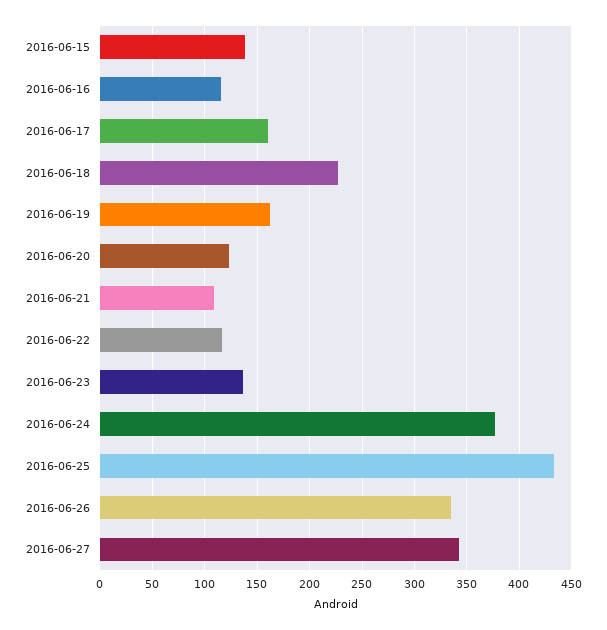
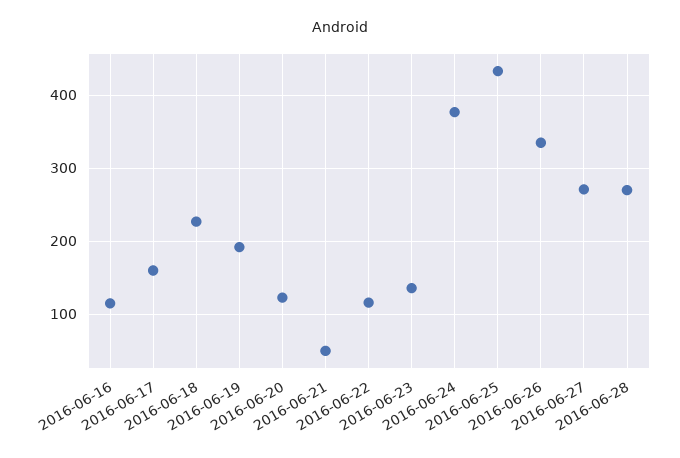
2016-06-15: 140 -> none
2016-06-19: 160 -> 190
2016-06-21: 110 -> 50
2016-06-27: 340 -> 270
2016-06-28: none -> 270

